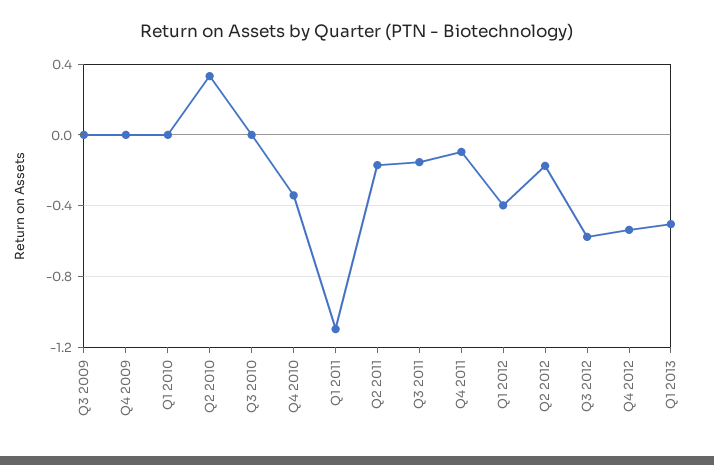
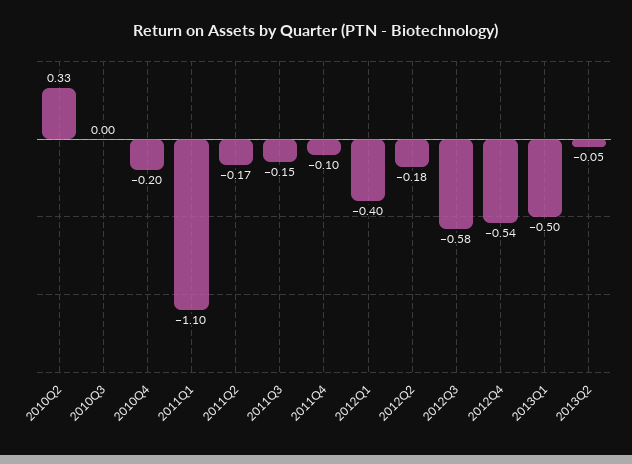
Q3 2009: 0 -> none
Q4 2009: 0 -> none
Q1 2010: 0 -> none
Q4 2010: -0.35 -> -0.2
2013Q2: none -> -0.05

